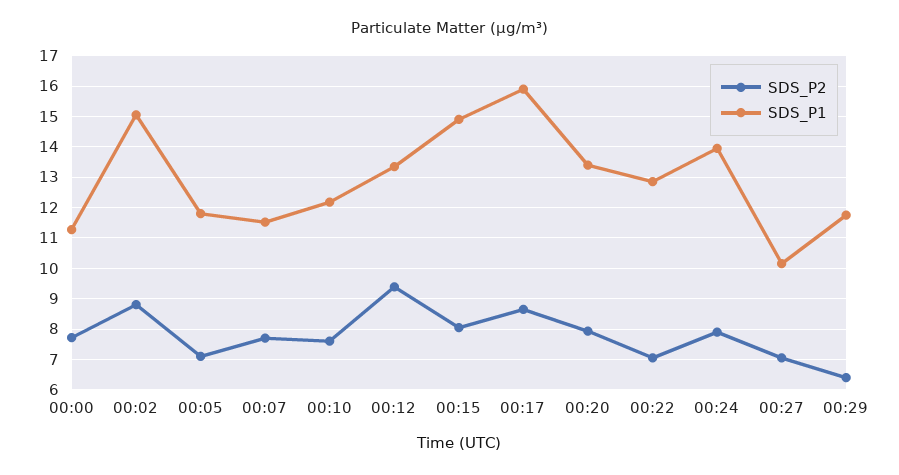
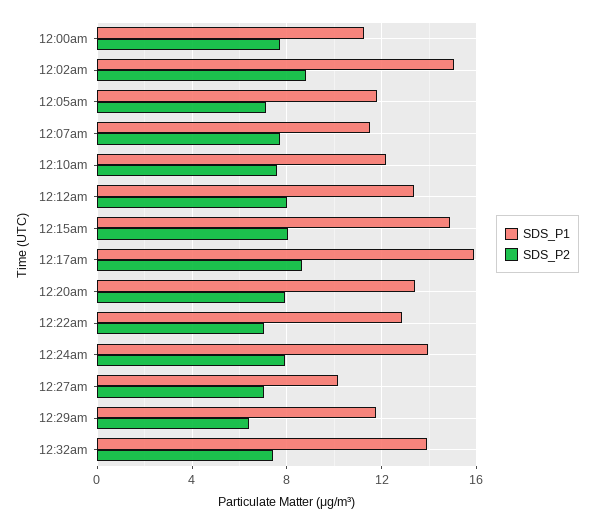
SDS_P2, 00:12: 9.4 -> 8
SDS_P1, 12:32am: none -> 14
SDS_P2, 12:32am: none -> 7.5

